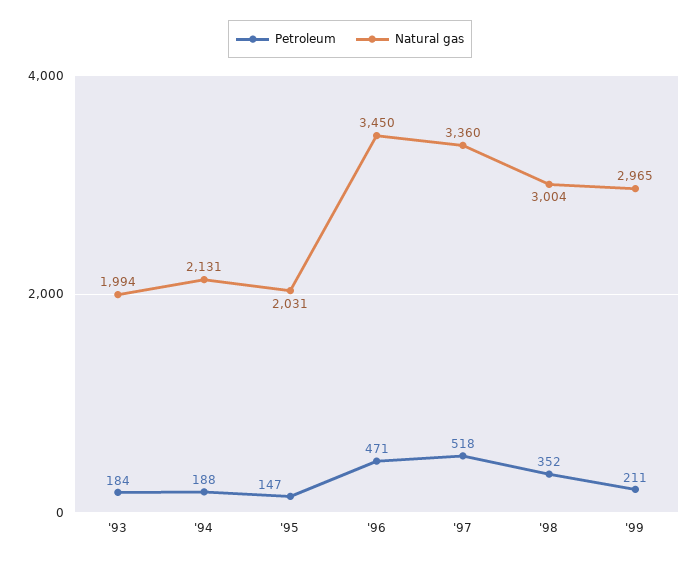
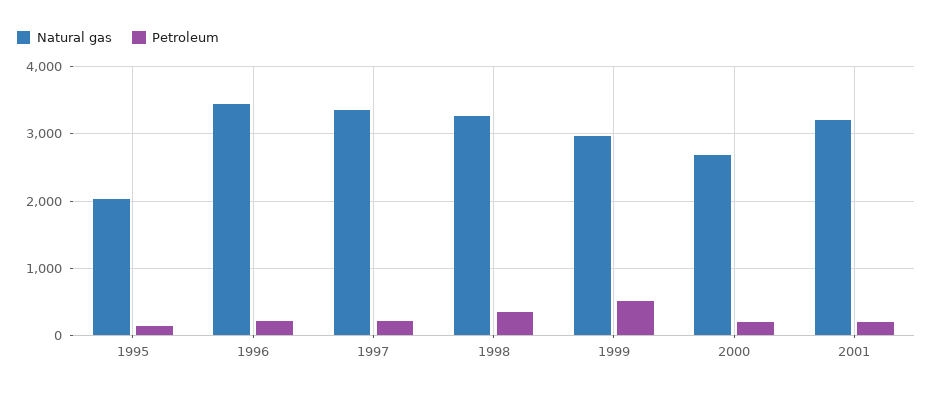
Petroleum, '93: 184 -> none
Natural gas, '93: 1994 -> none
Petroleum, '94: 188 -> none
Natural gas, '94: 2131 -> none
Petroleum, '96: 471 -> 200
Petroleum, '97: 518 -> 200
Natural gas, '98: 3004 -> 3300
Petroleum, '99: 211 -> 500
Natural gas, 2000: none -> 2700
Petroleum, 2000: none -> 200
Natural gas, 2001: none -> 3200
Petroleum, 2001: none -> 200

